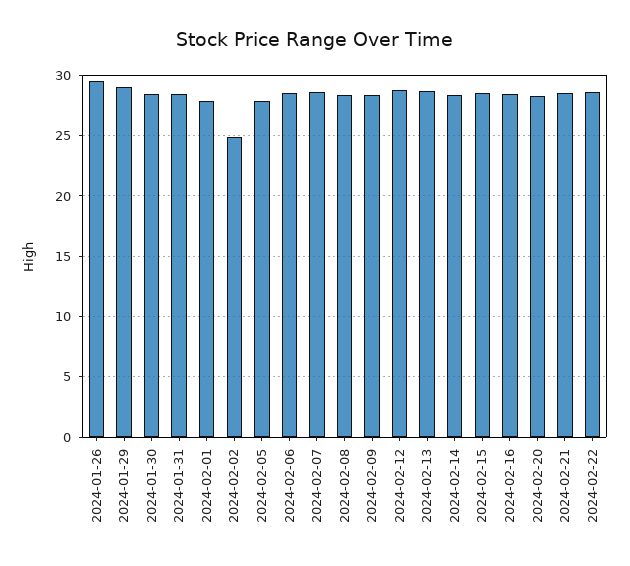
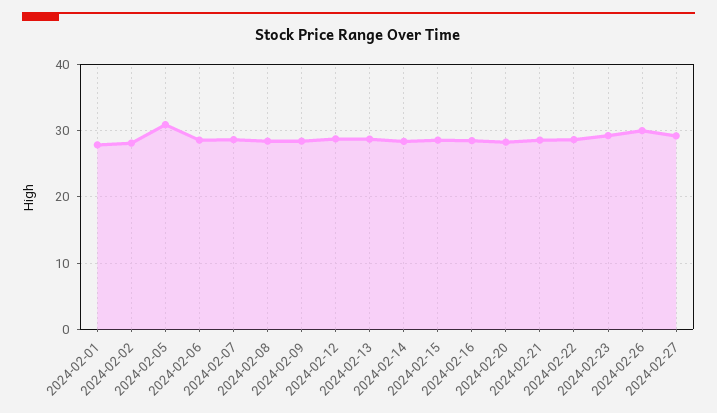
2024-01-26: 29.5 -> none
2024-01-29: 29 -> none
2024-01-30: 28.5 -> none
2024-01-31: 28.5 -> none
2024-02-02: 25 -> 28
2024-02-05: 28 -> 31
2024-02-23: none -> 29
2024-02-26: none -> 30
2024-02-27: none -> 29

